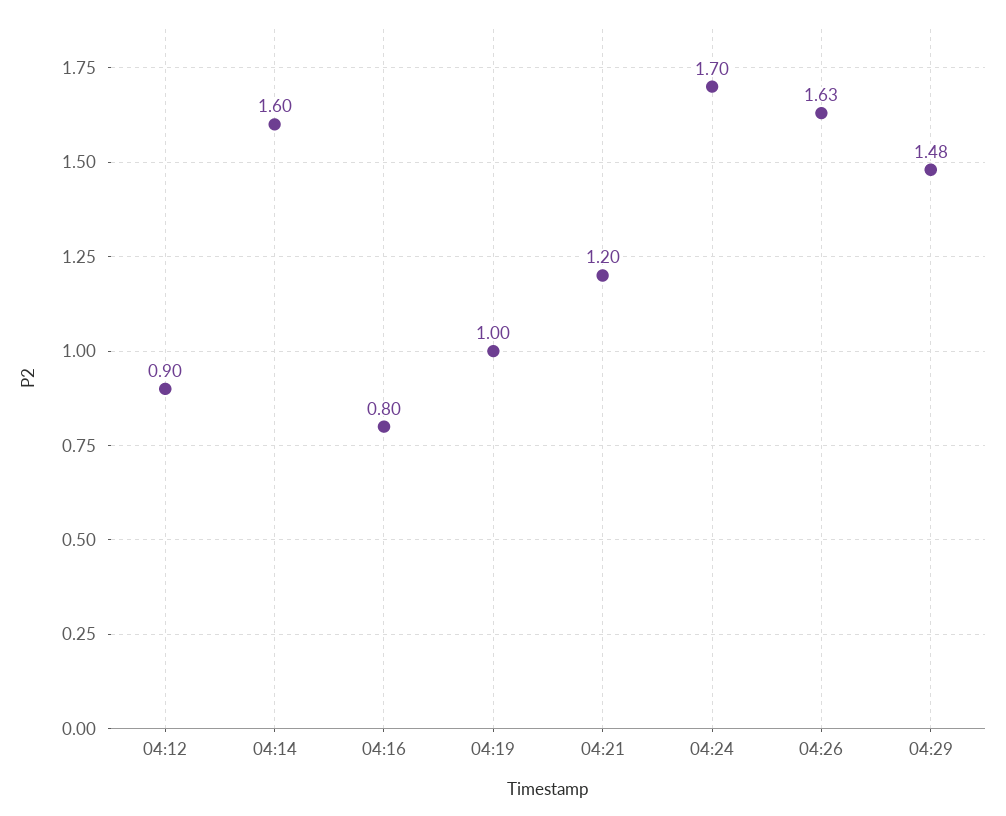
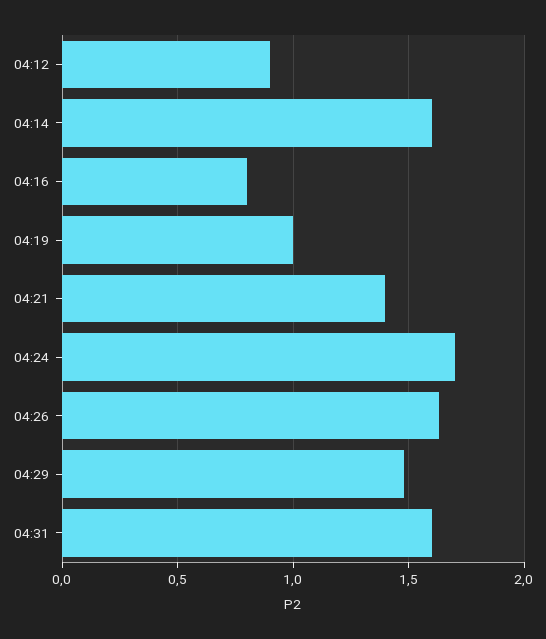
04:21: 1.2 -> 1.4
04:31: none -> 1.6

